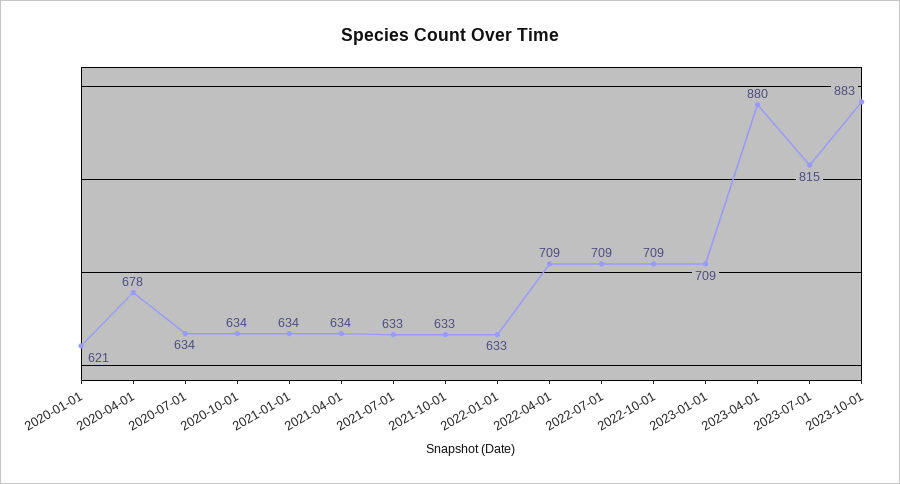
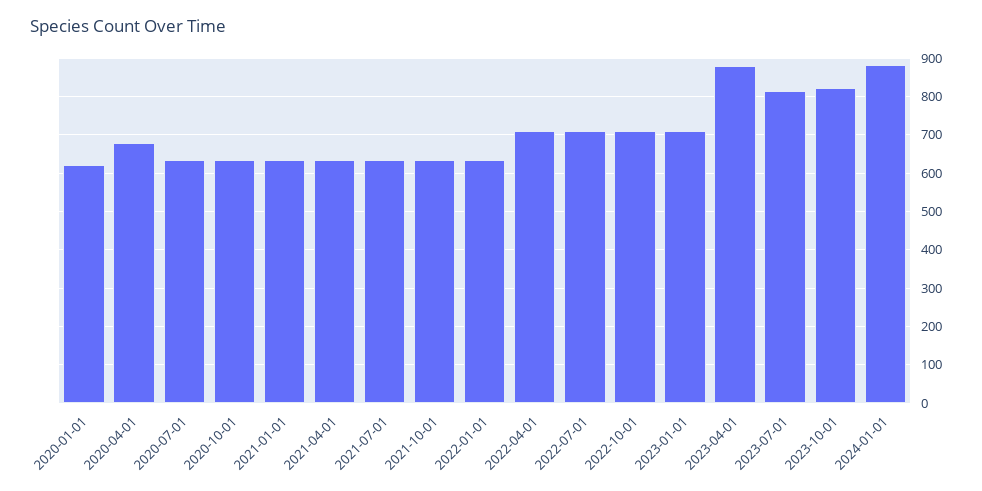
2023-10-01: 883 -> 820
2024-01-01: none -> 880

